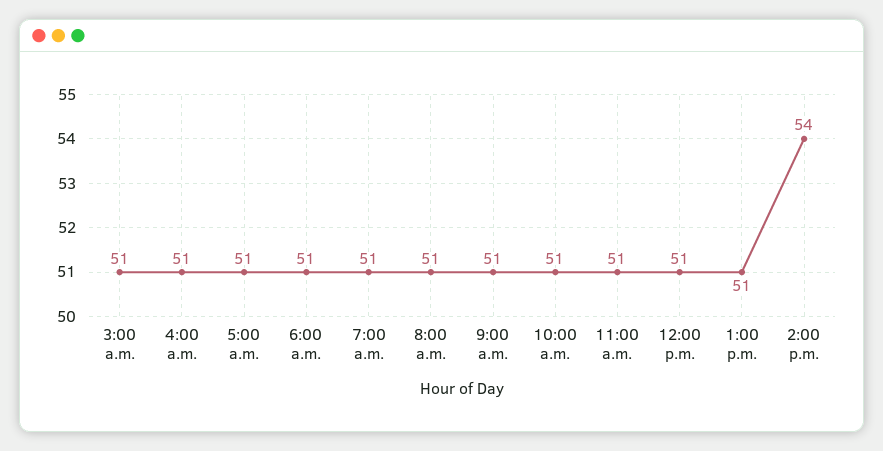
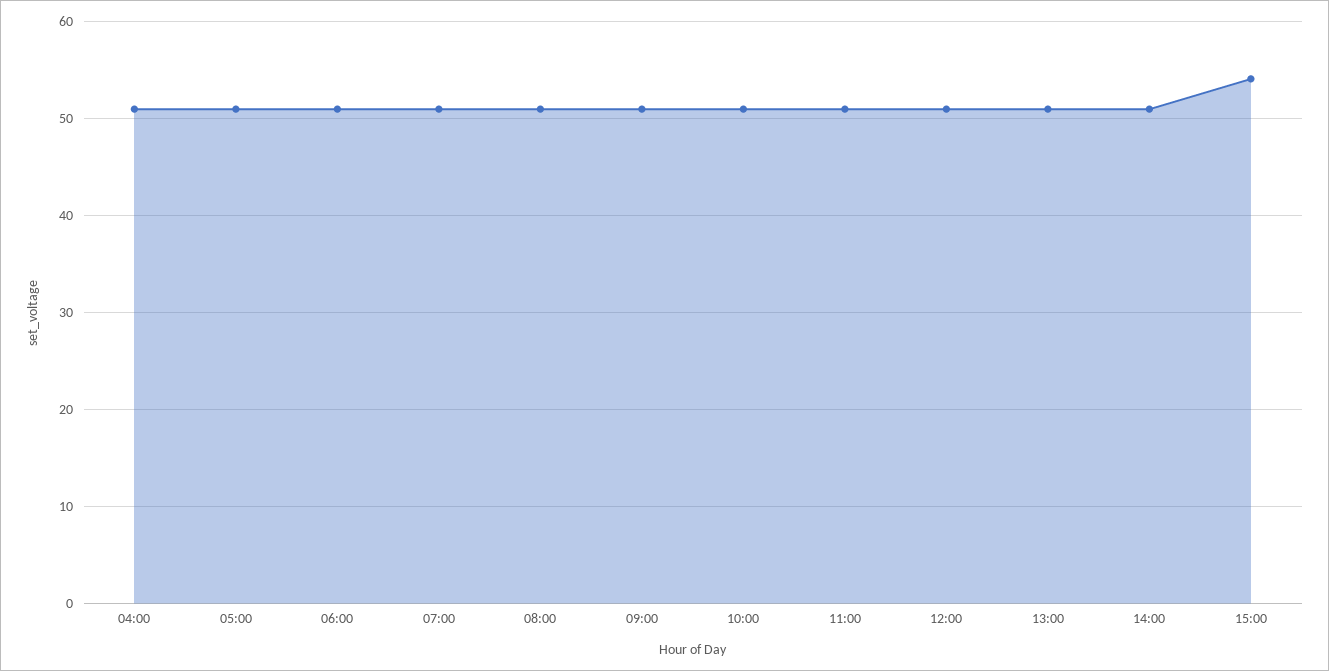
3:00 a.m.: 51 -> none
2:00 p.m.: 54 -> 51
15:00: none -> 54

